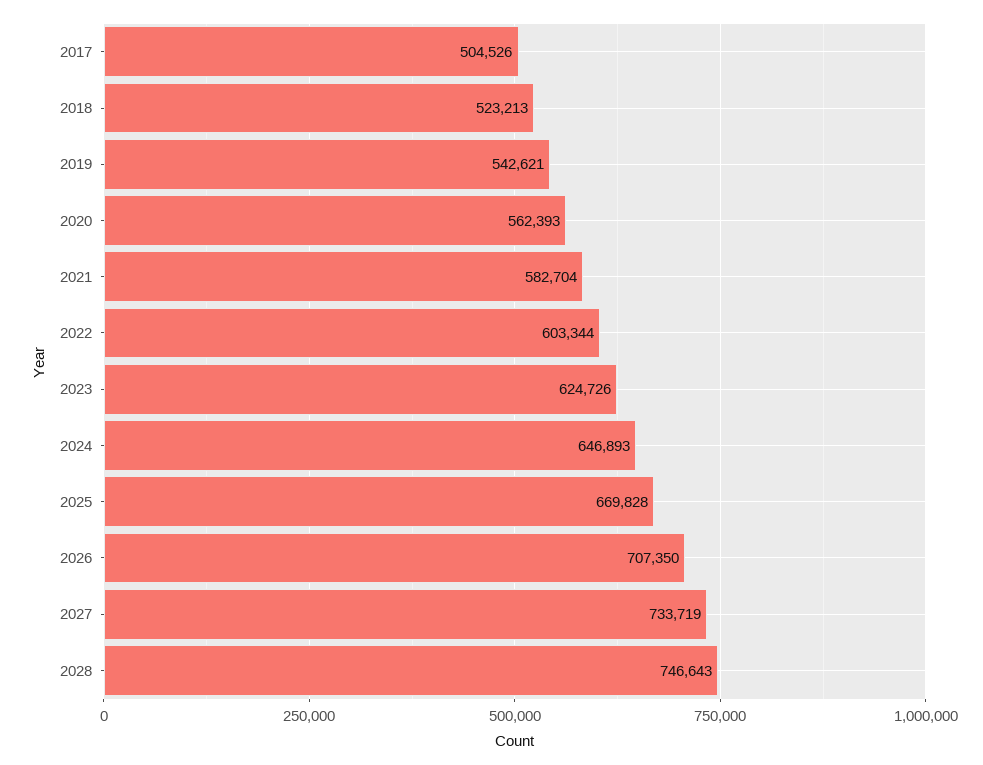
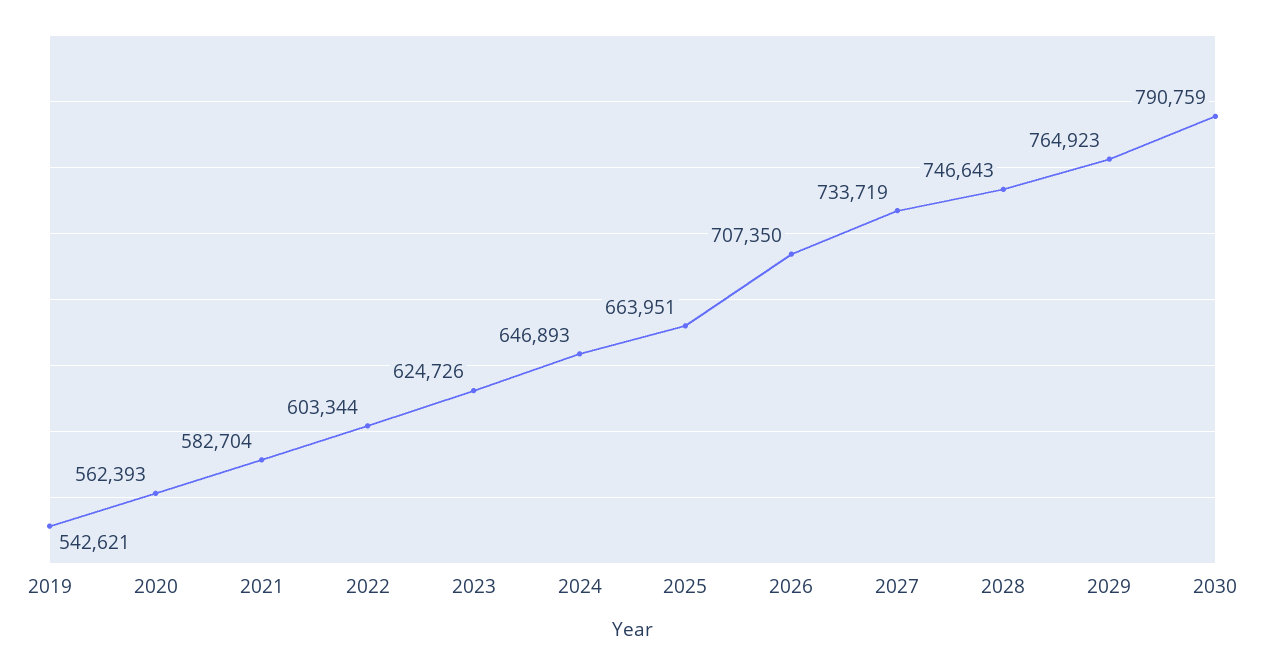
2017: 504526 -> none
2018: 523213 -> none
2025: 669828 -> 663951
2029: none -> 764923
2030: none -> 790759

